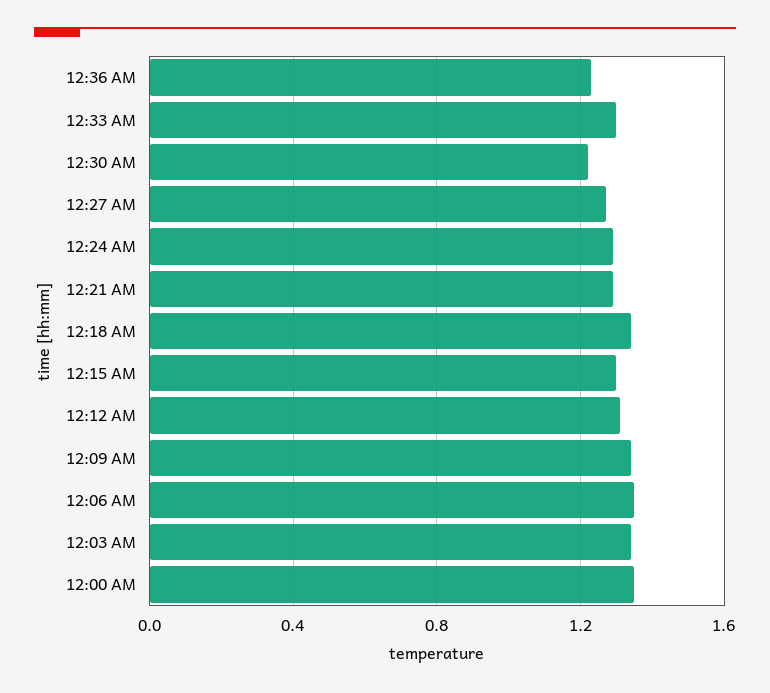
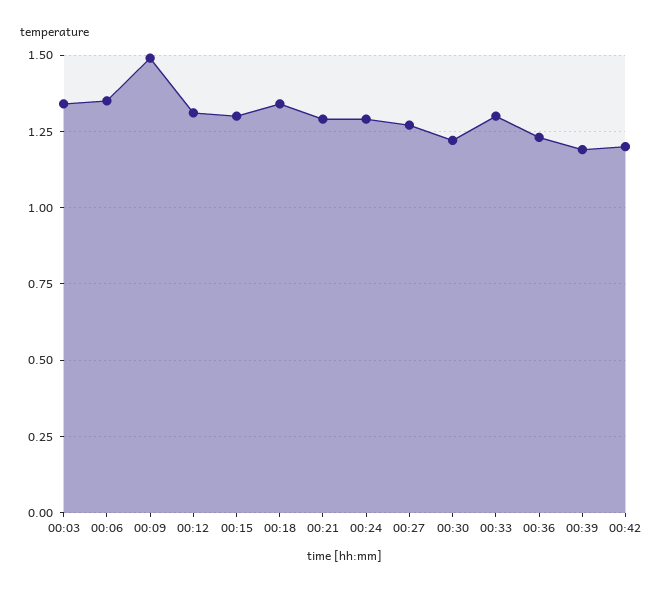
12:09 AM: 1.35 -> 1.5
12:00 AM: 1.35 -> none
00:39: none -> 1.2
00:42: none -> 1.2

